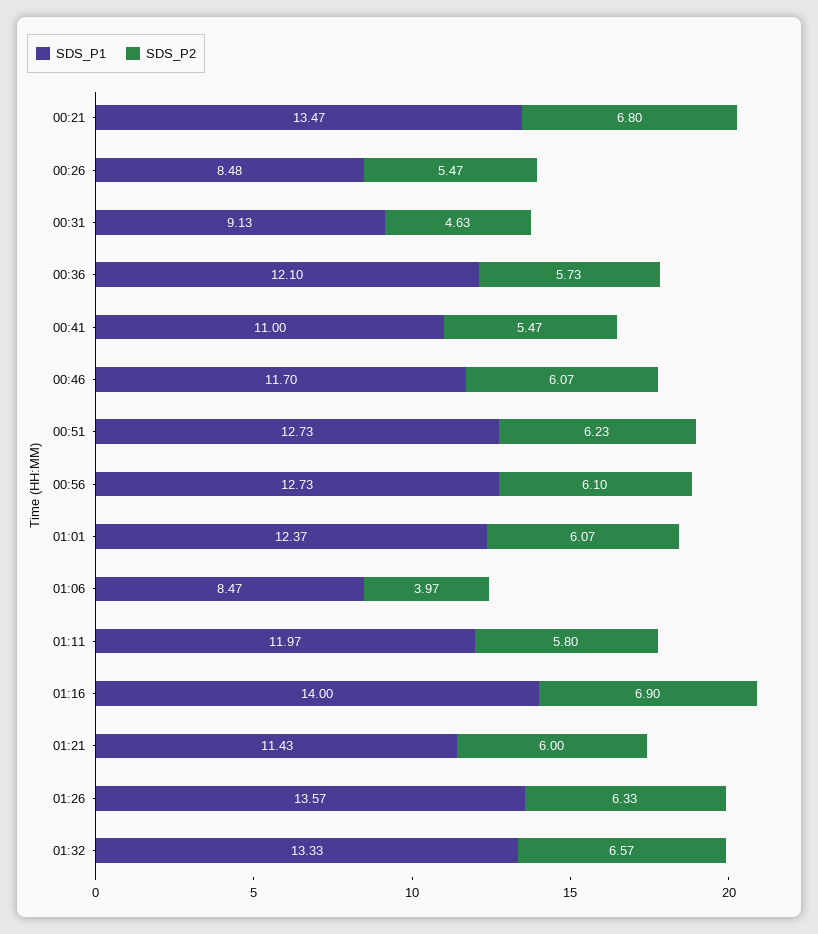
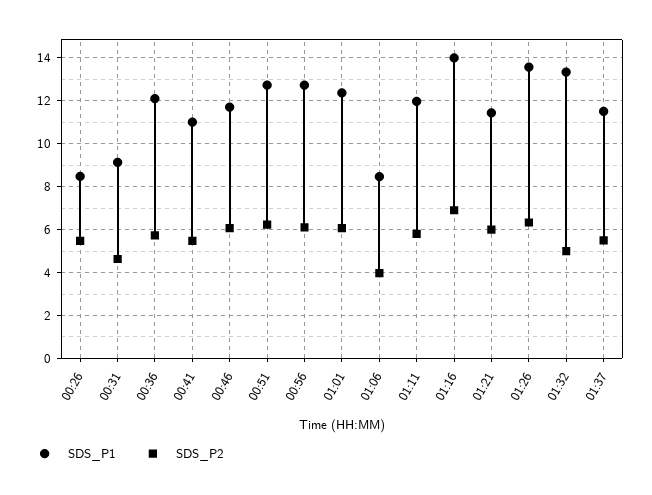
SDS_P1, 00:21: 13.47 -> none
SDS_P2, 00:21: 6.8 -> none
SDS_P2, 01:32: 6.57 -> 5
SDS_P1, 01:37: none -> 11.5
SDS_P2, 01:37: none -> 5.5

